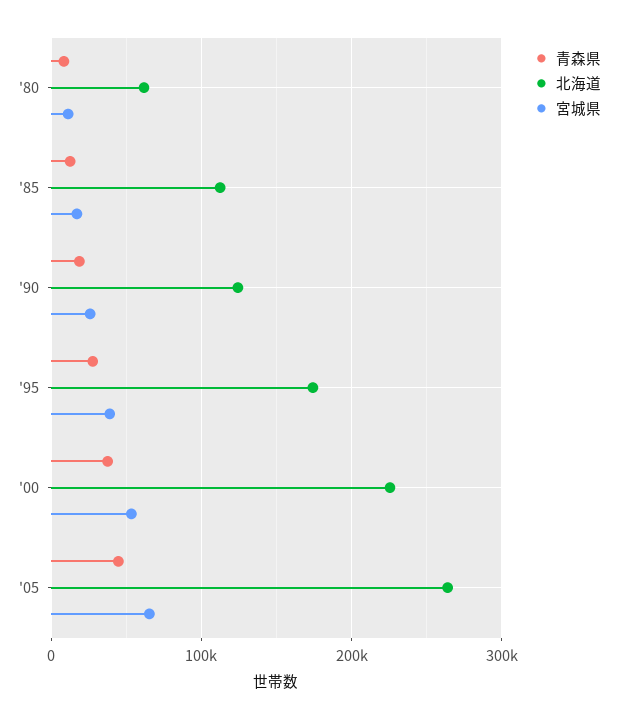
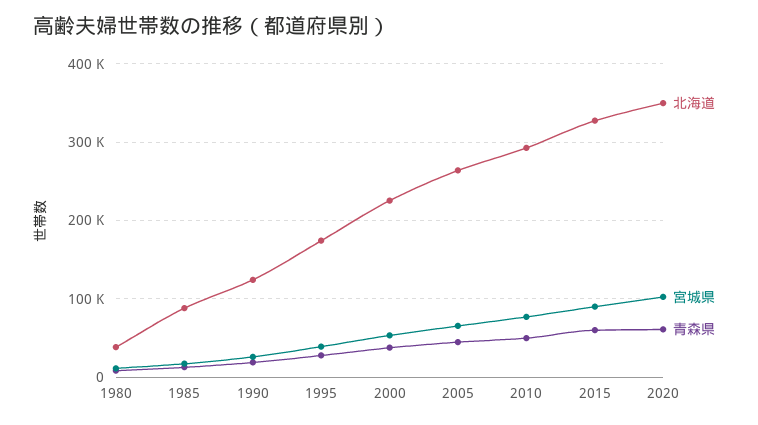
北海道, '80: 60000 -> 40000
北海道, '85: 110000 -> 90000
北海道, 2010: none -> 290000
宮城県, 2010: none -> 80000
青森県, 2010: none -> 50000
北海道, 2015: none -> 330000
宮城県, 2015: none -> 90000
青森県, 2015: none -> 60000
北海道, 2020: none -> 350000
宮城県, 2020: none -> 100000
青森県, 2020: none -> 60000

